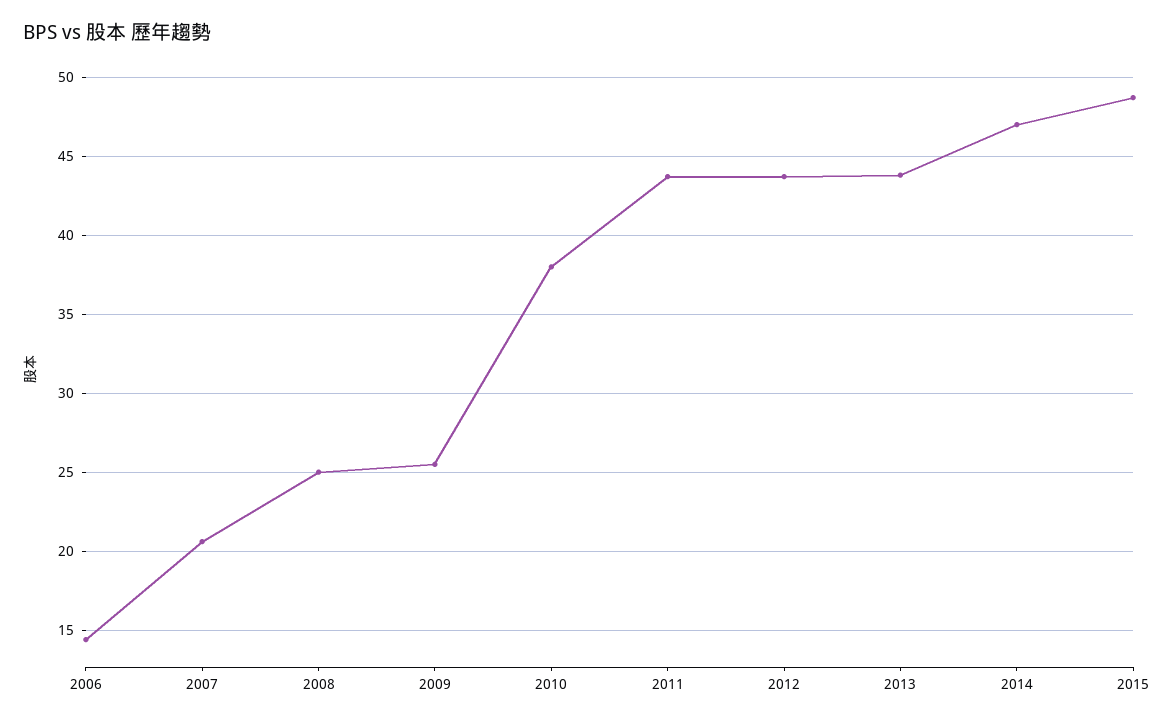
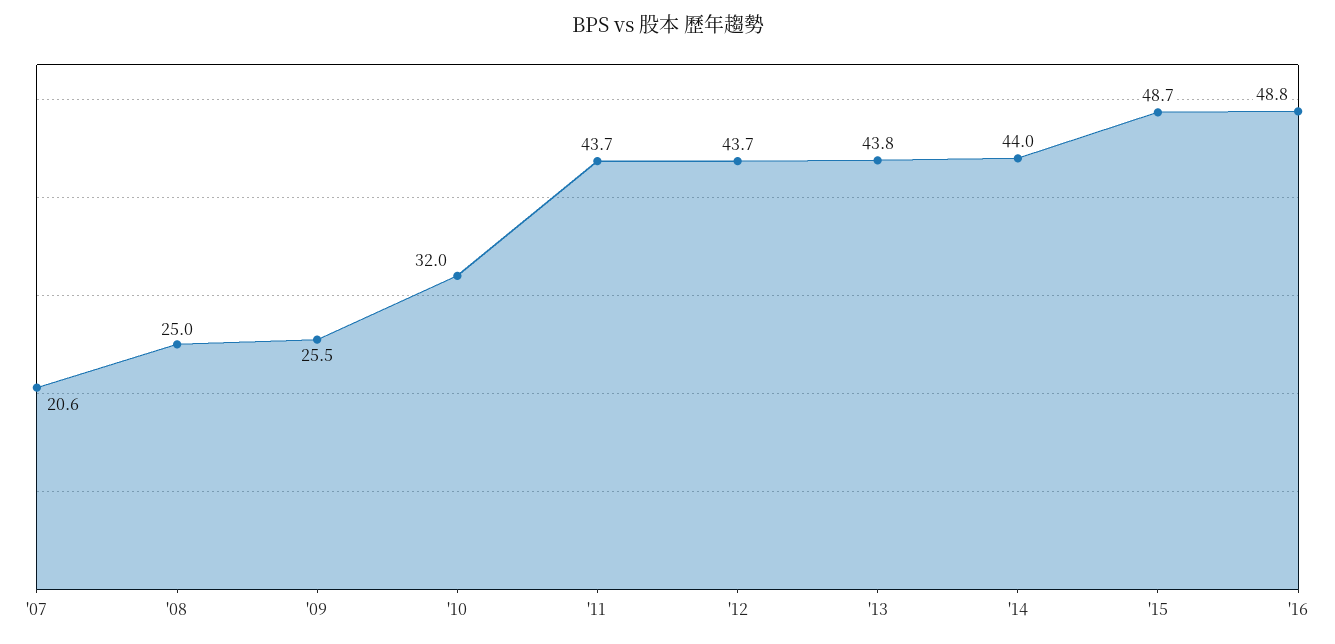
2006: 14.5 -> none
2010: 38 -> 32
2014: 47 -> 44
'16: none -> 48.8

